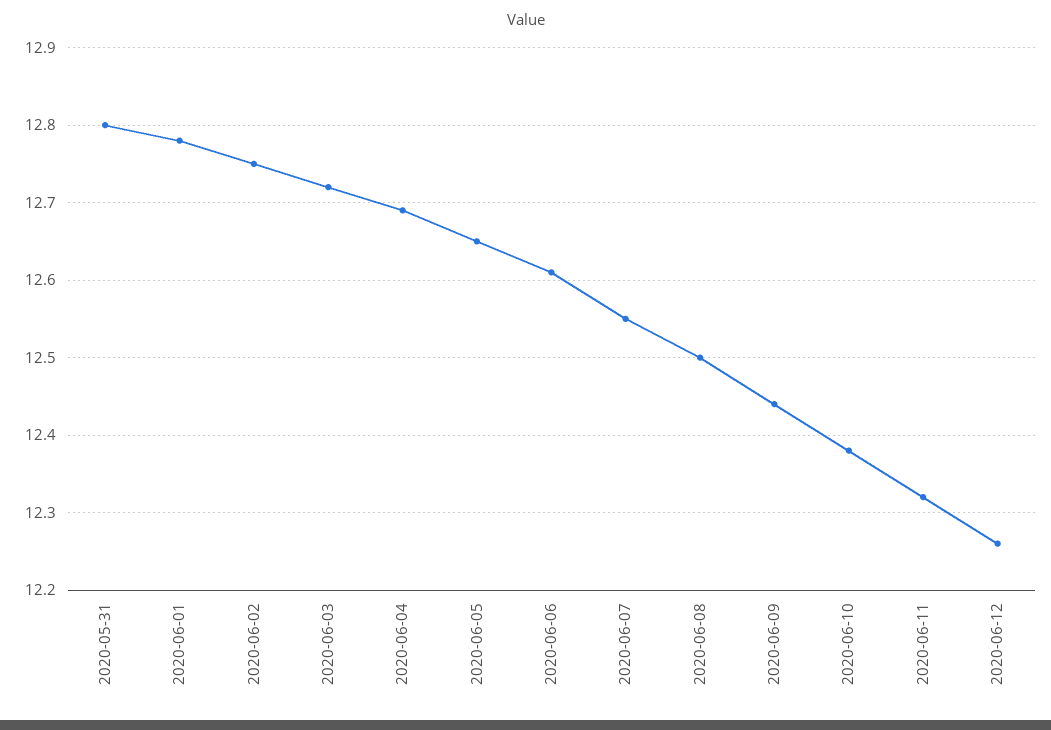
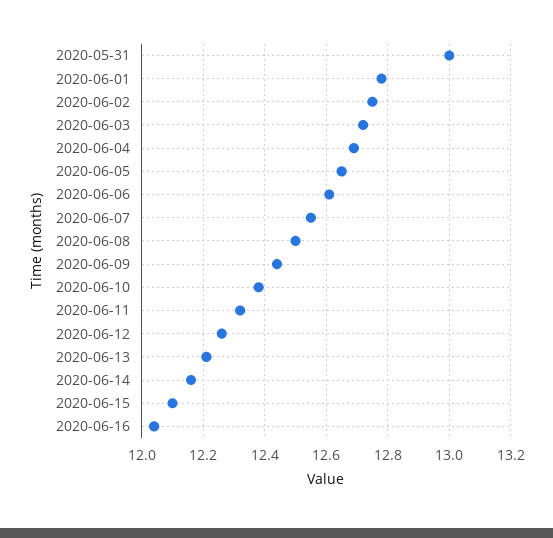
2020-05-31: 12.8 -> 13
2020-06-13: none -> 12.2
2020-06-14: none -> 12.15
2020-06-15: none -> 12.1
2020-06-16: none -> 12.05

